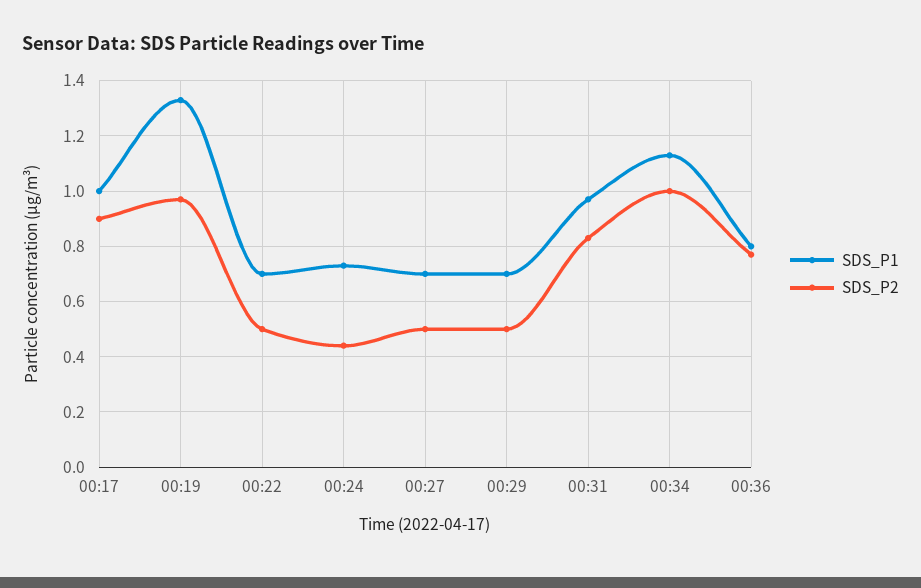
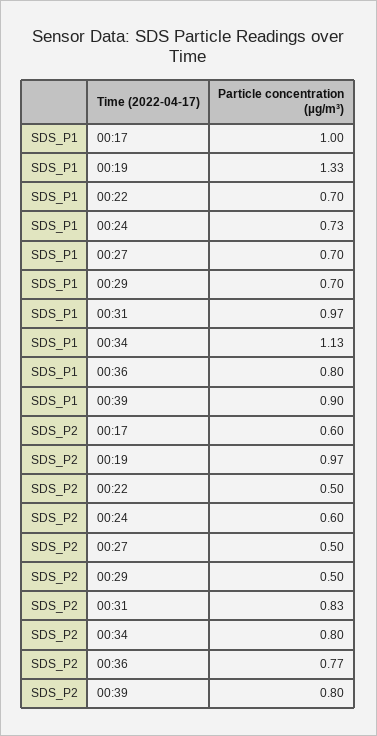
SDS_P2, 00:17: 0.9 -> 0.6
SDS_P2, 00:24: 0.45 -> 0.6
SDS_P2, 00:34: 1 -> 0.8
SDS_P1, 00:39: none -> 0.9
SDS_P2, 00:39: none -> 0.8

